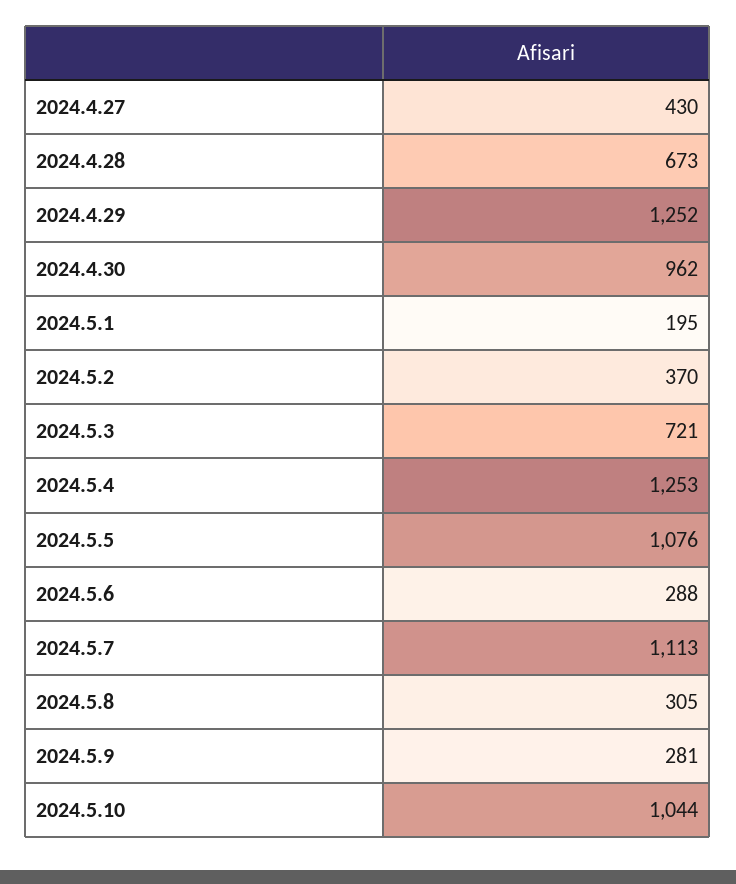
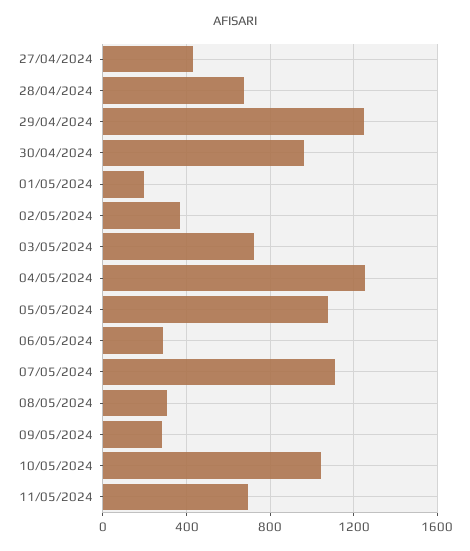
11/05/2024: none -> 700

